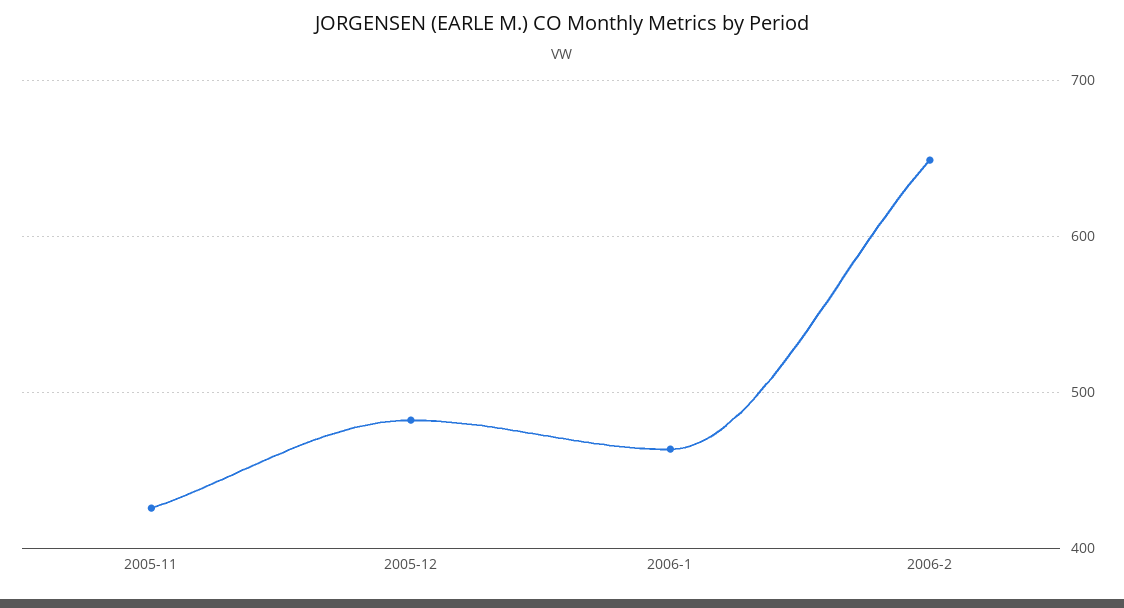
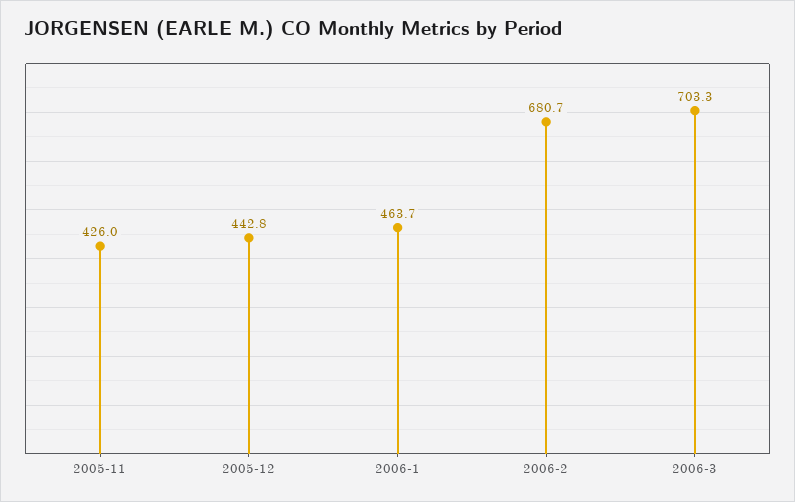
2005-12: 480 -> 442.8
2006-2: 650 -> 680.7
2006-3: none -> 703.3

